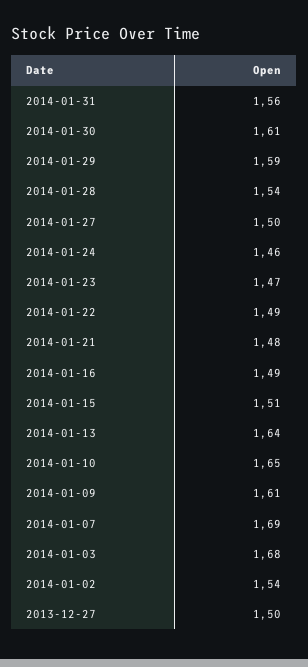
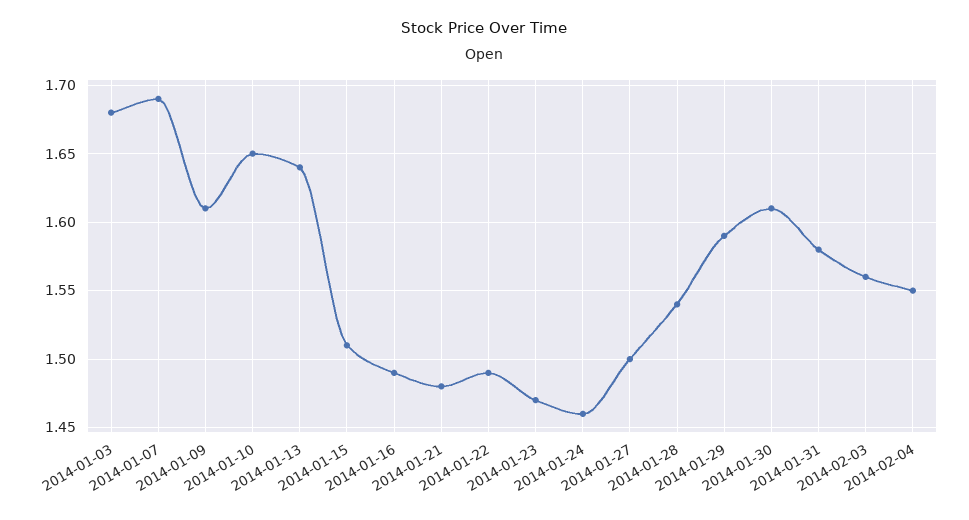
2014-01-31: 1.56 -> 1.58
2014-01-02: 1.54 -> none
2013-12-27: 1.5 -> none
2014-02-03: none -> 1.56
2014-02-04: none -> 1.55

